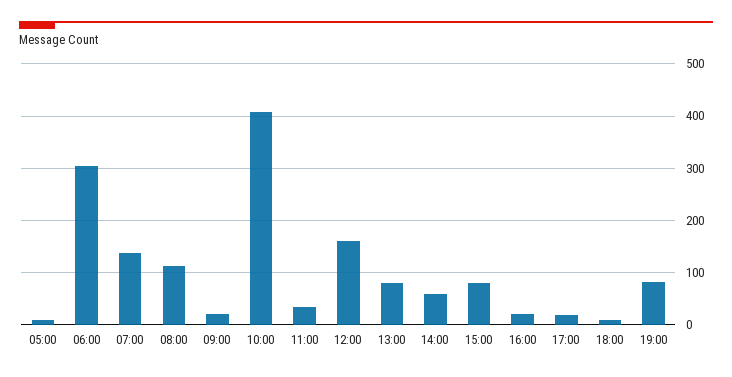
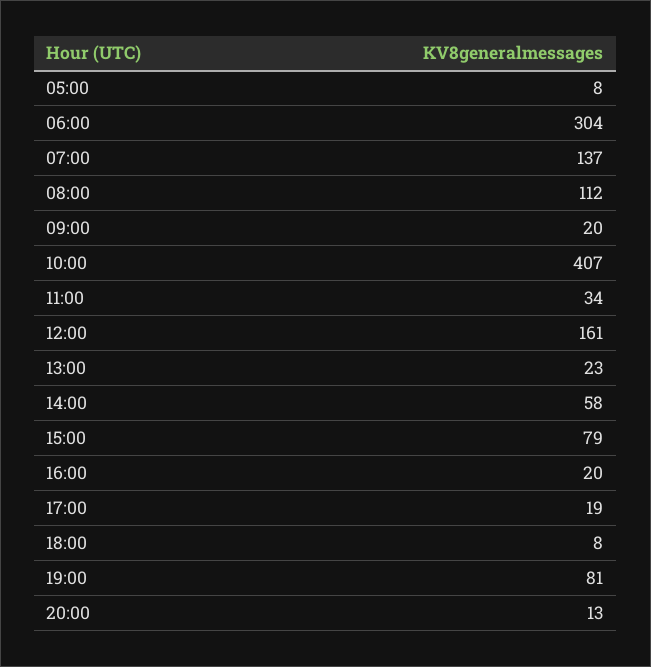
13:00: 80 -> 23
20:00: none -> 13

